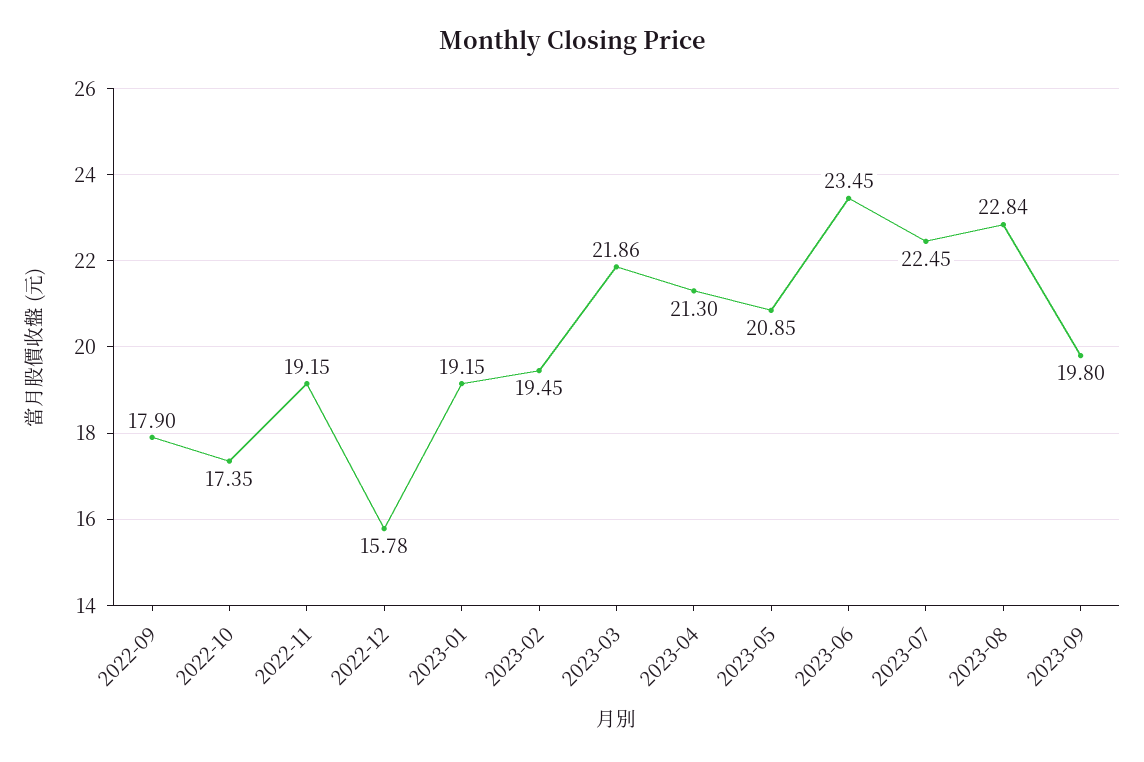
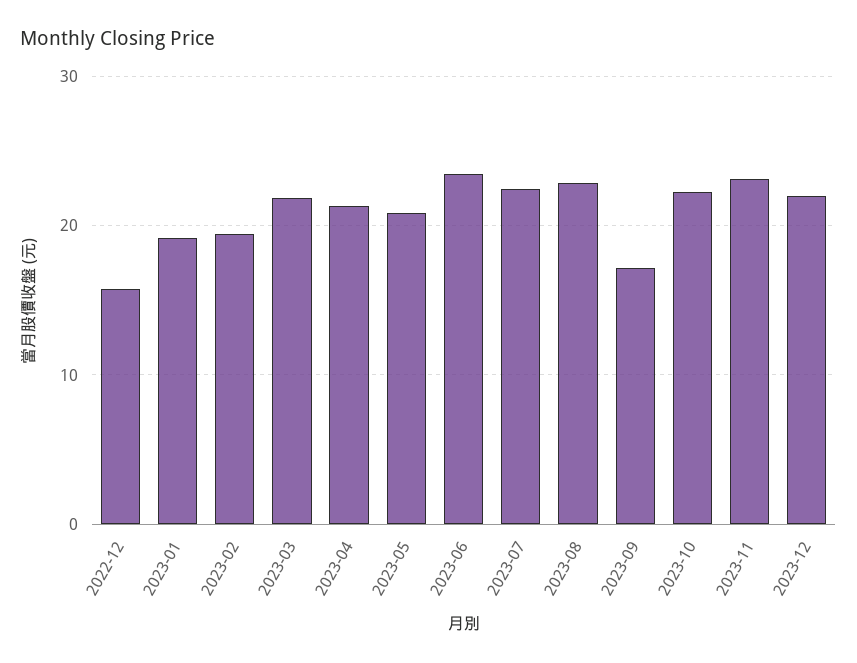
2022-09: 17.9 -> none
2022-10: 17.35 -> none
2022-11: 19.15 -> none
2023-09: 19.8 -> 17
2023-10: none -> 22
2023-11: none -> 23
2023-12: none -> 22

